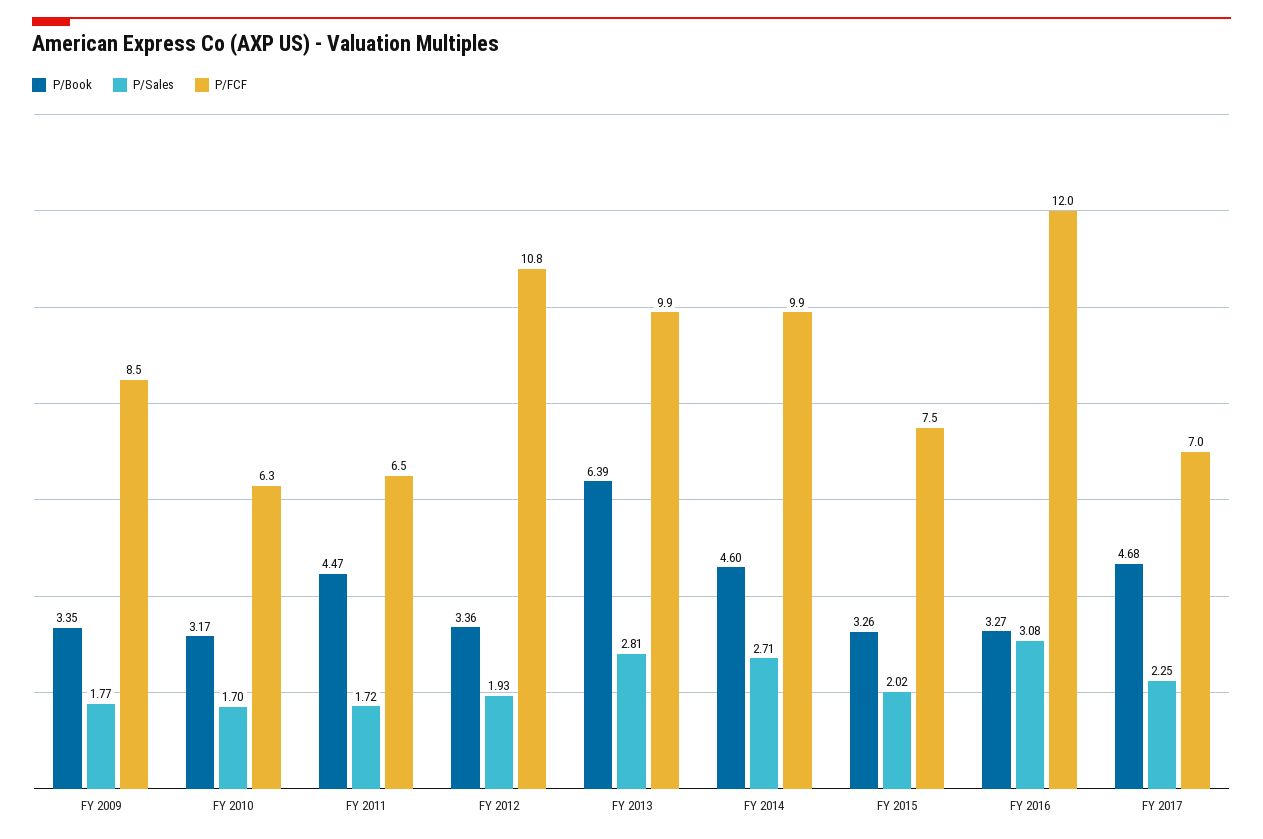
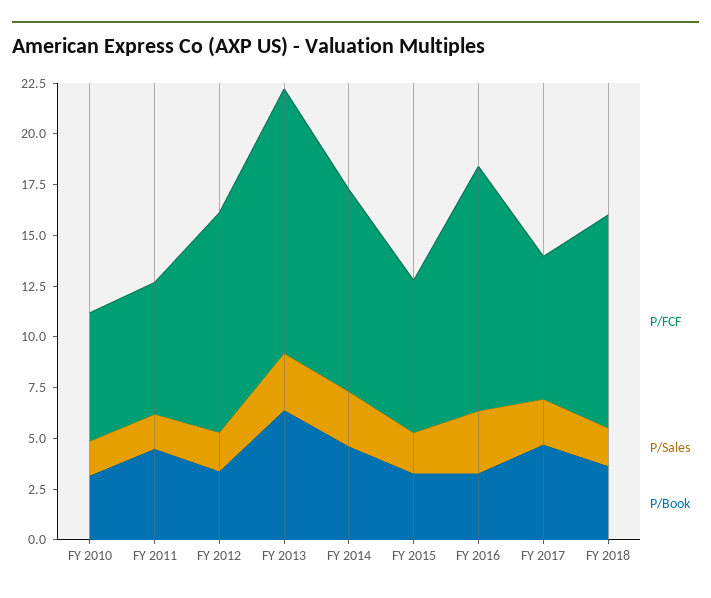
P/Book, FY 2009: 3.35 -> none
P/Sales, FY 2009: 1.77 -> none
P/FCF, FY 2009: 8.5 -> none
P/FCF, FY 2013: 9.9 -> 13
P/FCF, FY 2018: none -> 10.5
P/Sales, FY 2018: none -> 2
P/Book, FY 2018: none -> 3.5

